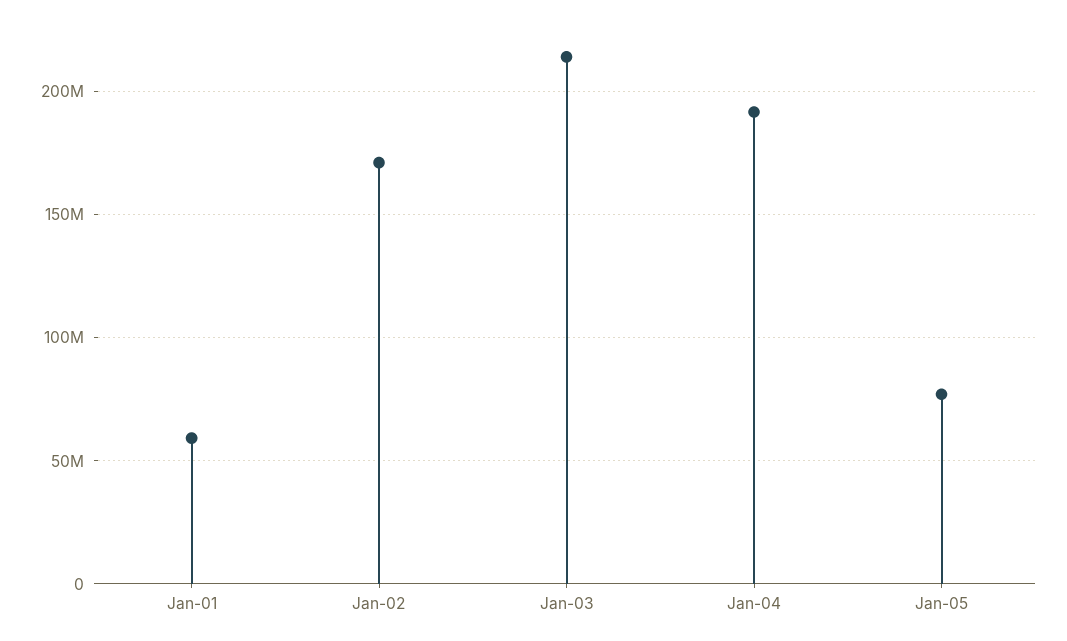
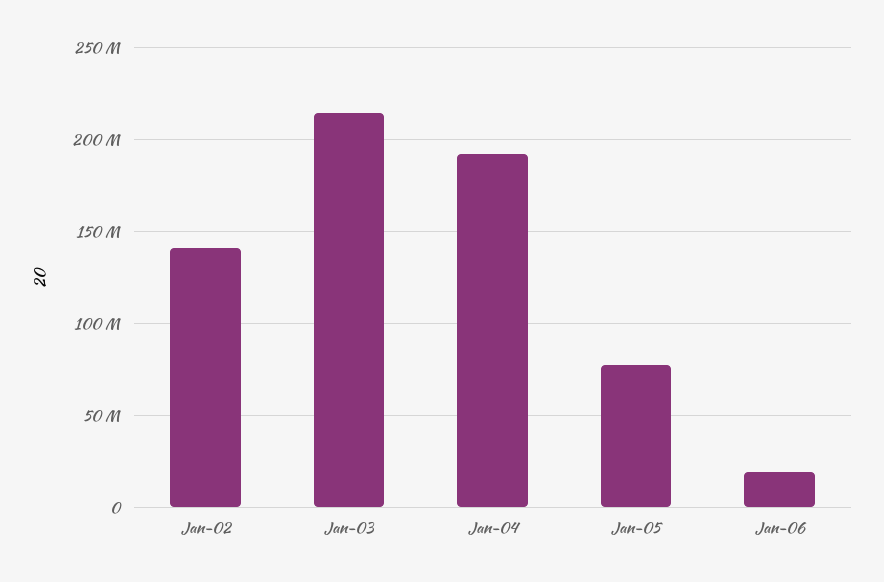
Jan-01: 60000000 -> none
Jan-02: 170000000 -> 140000000
Jan-06: none -> 20000000

